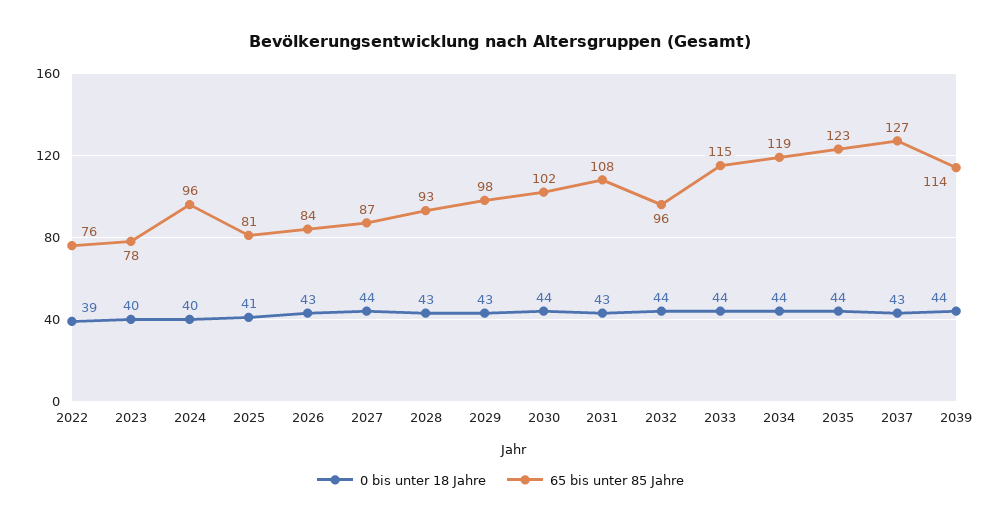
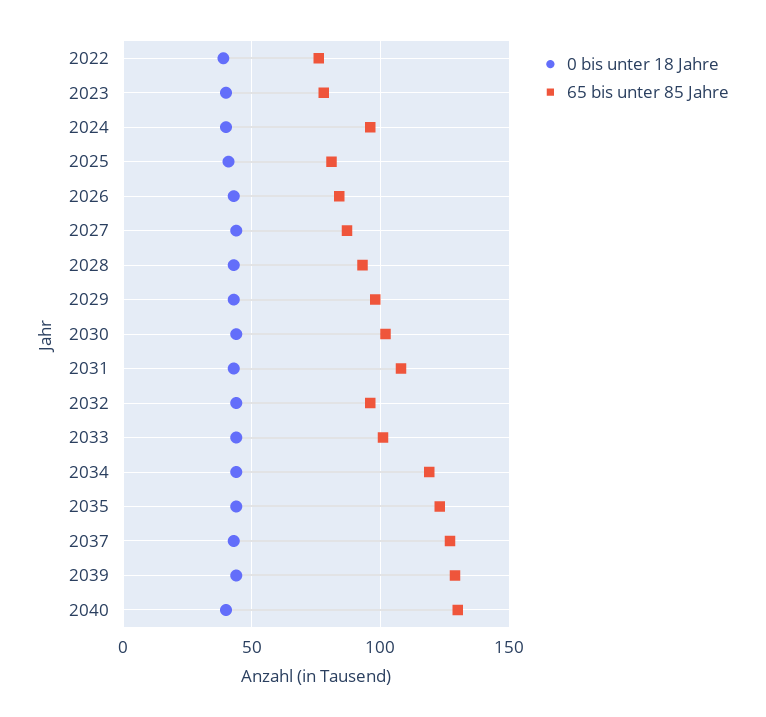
65 bis unter 85 Jahre, 2033: 115 -> 100
65 bis unter 85 Jahre, 2039: 114 -> 130
0 bis unter 18 Jahre, 2040: none -> 40
65 bis unter 85 Jahre, 2040: none -> 130

